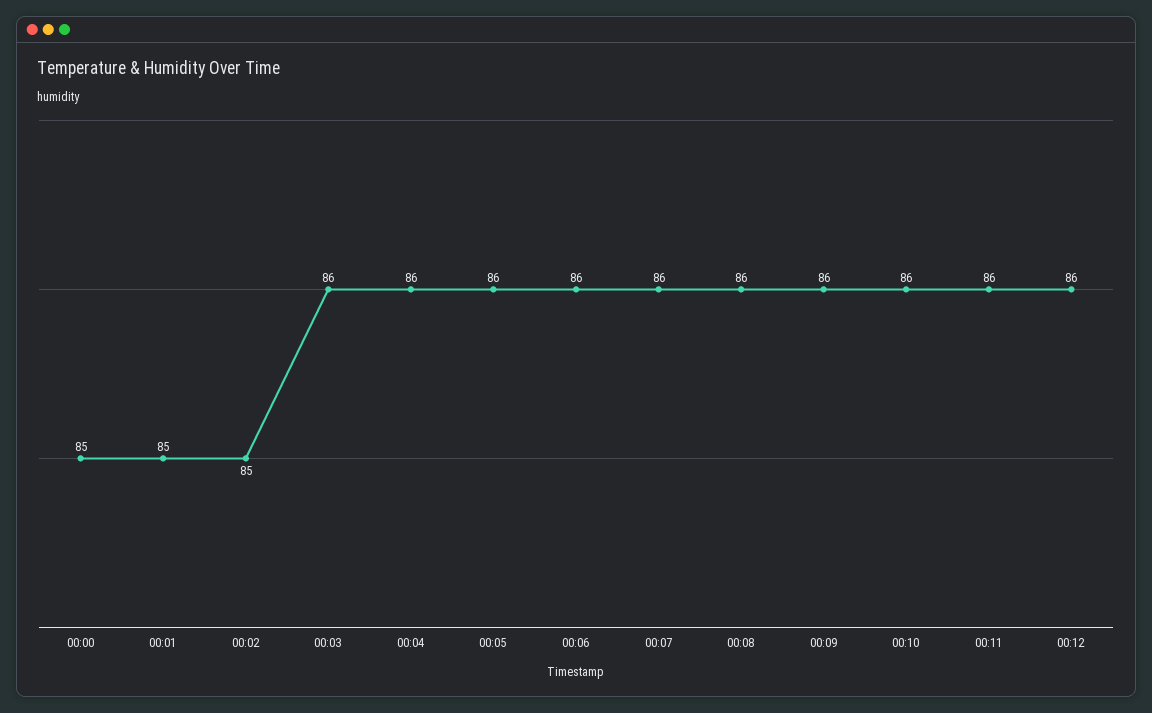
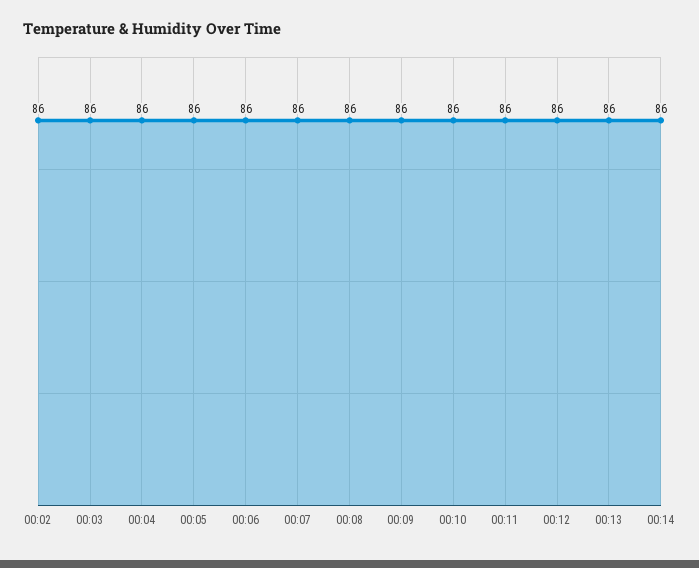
00:00: 85 -> none
00:01: 85 -> none
00:02: 85 -> 86
00:13: none -> 86
00:14: none -> 86

